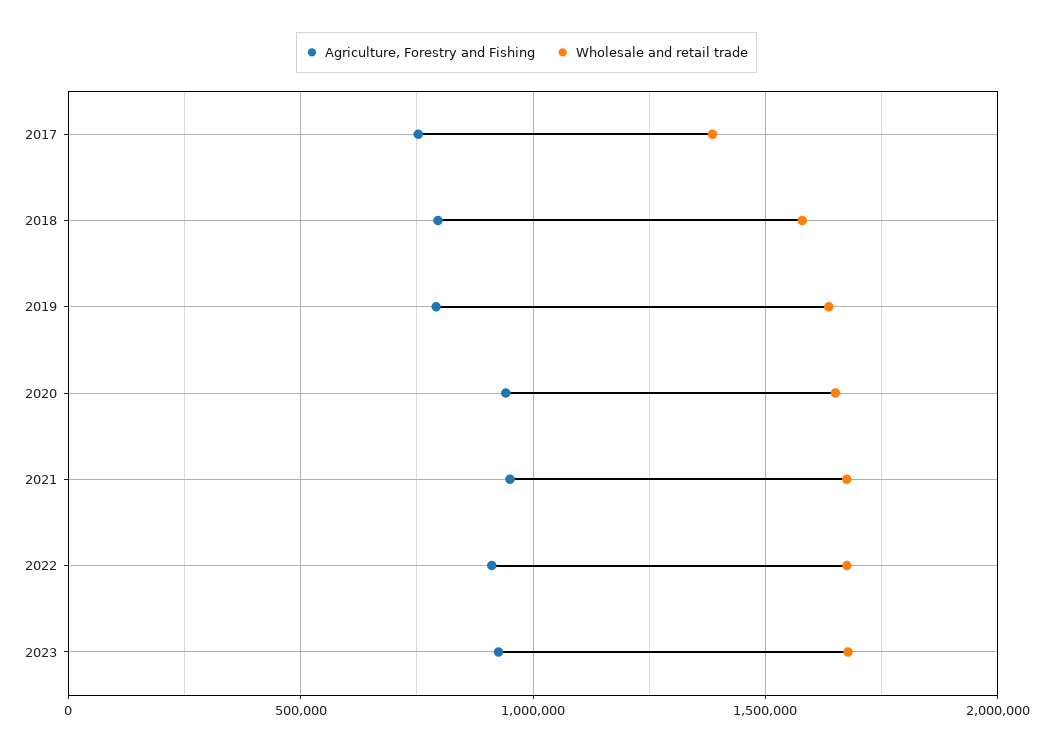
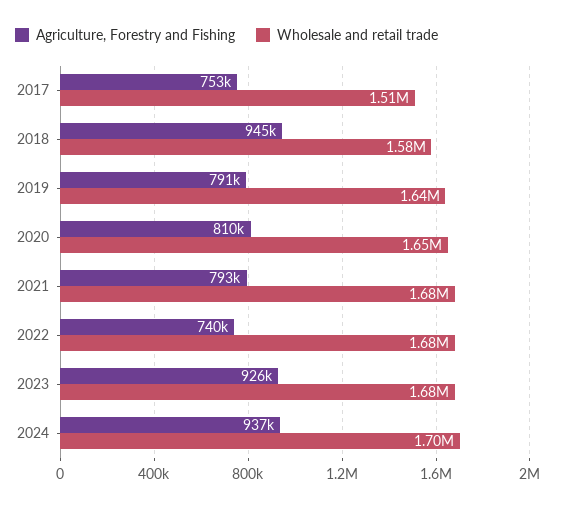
Wholesale and retail trade, 2017: 1400000 -> 1510000
Agriculture, Forestry and Fishing, 2018: 800000 -> 945000
Agriculture, Forestry and Fishing, 2020: 950000 -> 810000
Agriculture, Forestry and Fishing, 2021: 950000 -> 793000
Agriculture, Forestry and Fishing, 2022: 900000 -> 740000
Agriculture, Forestry and Fishing, 2024: none -> 937000
Wholesale and retail trade, 2024: none -> 1700000

